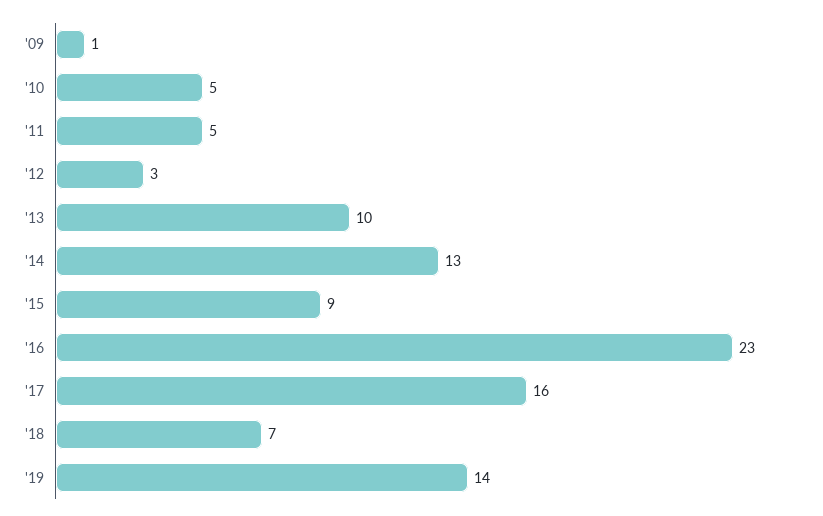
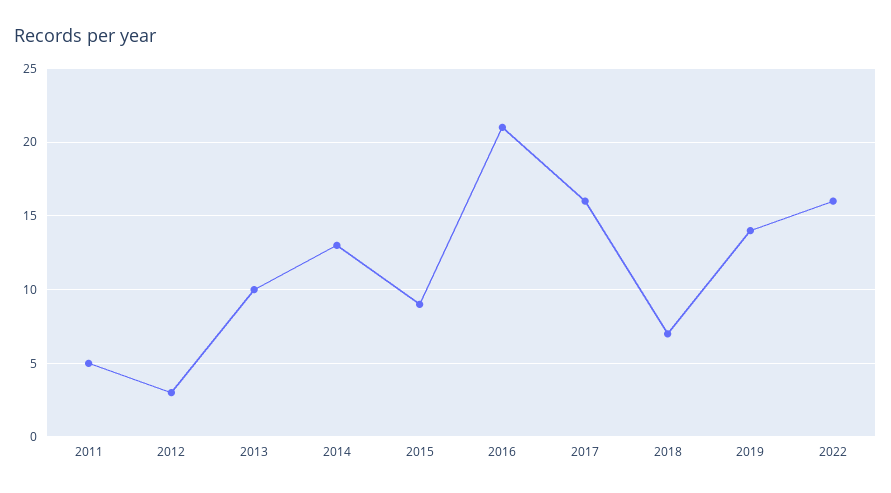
'09: 1 -> none
'10: 5 -> none
'16: 23 -> 21
2022: none -> 16

